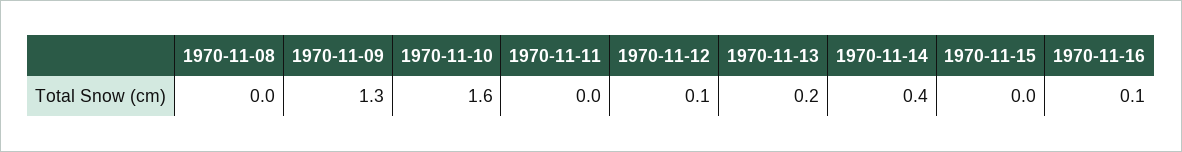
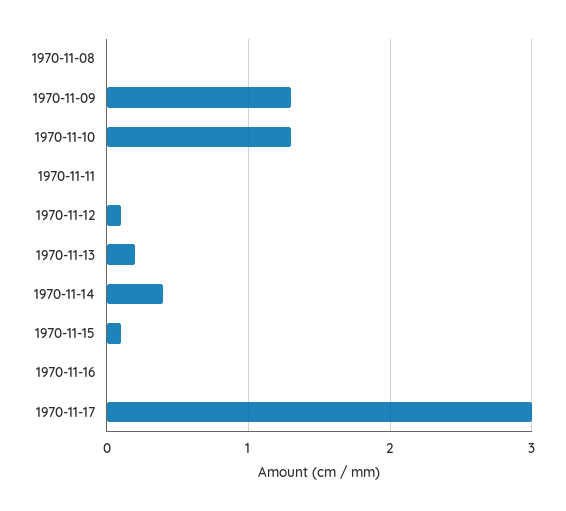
1970-11-10: 1.6 -> 1.3
1970-11-15: 0 -> 0.1
1970-11-16: 0.1 -> 0
1970-11-17: none -> 3

